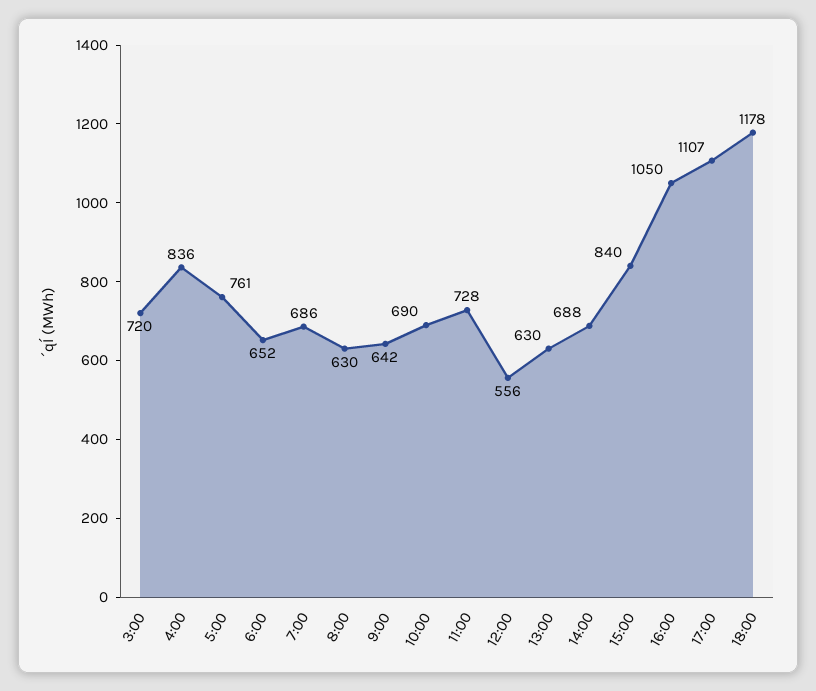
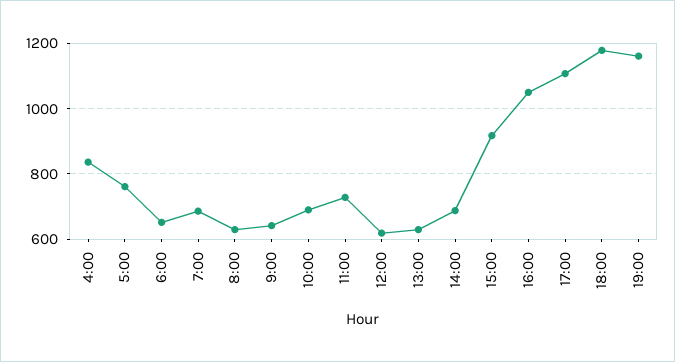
3:00: 720 -> none
12:00: 556 -> 620
15:00: 840 -> 920
19:00: none -> 1160

